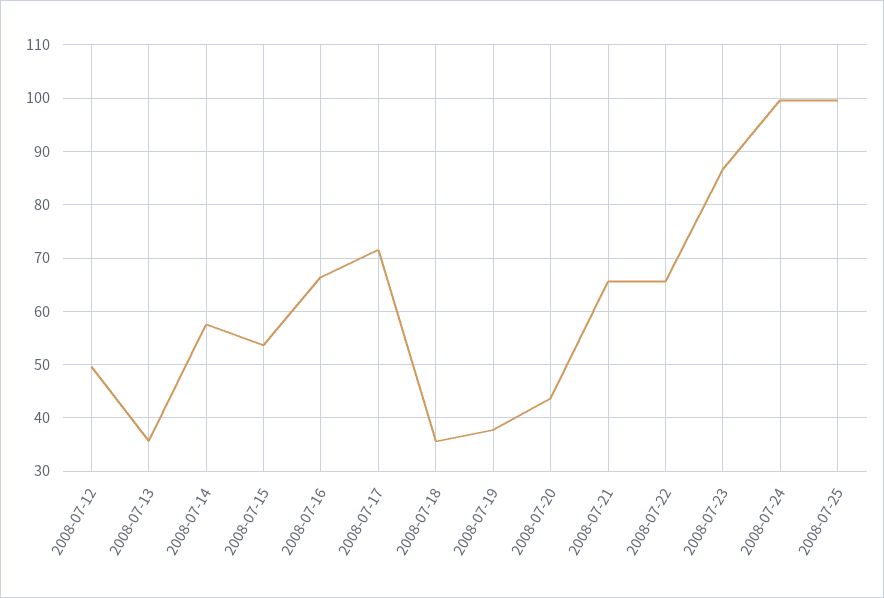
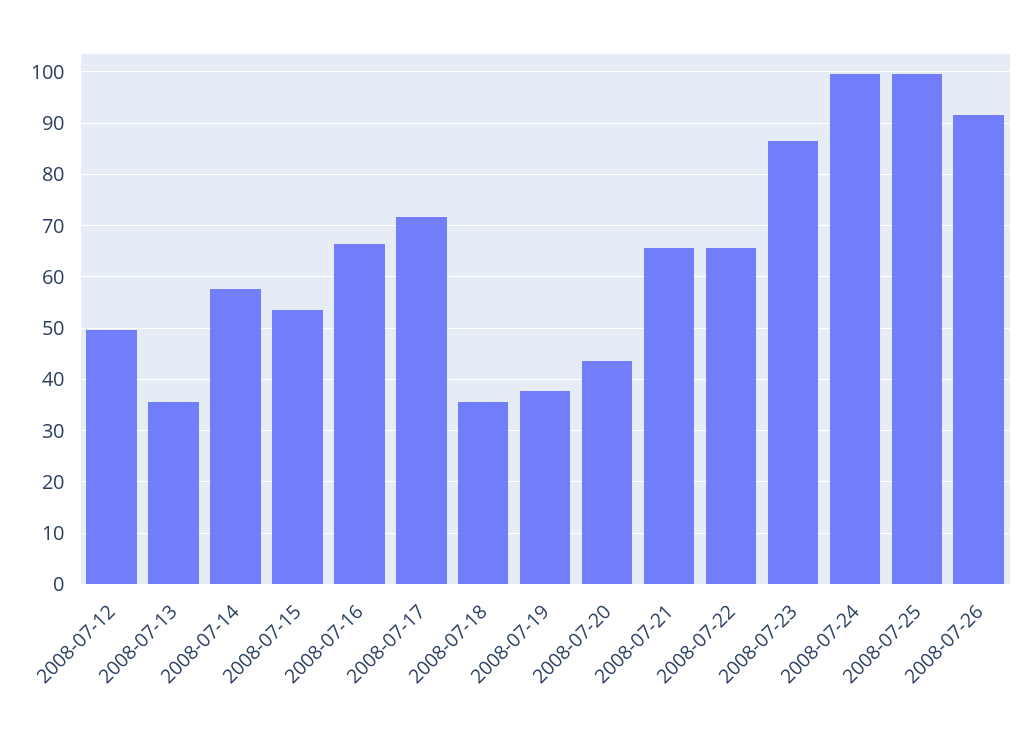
2008-07-26: none -> 92

